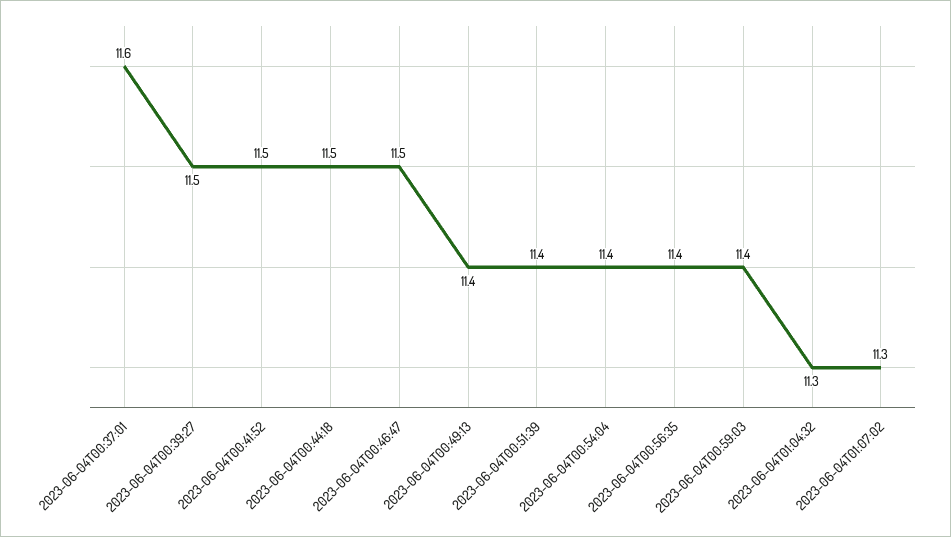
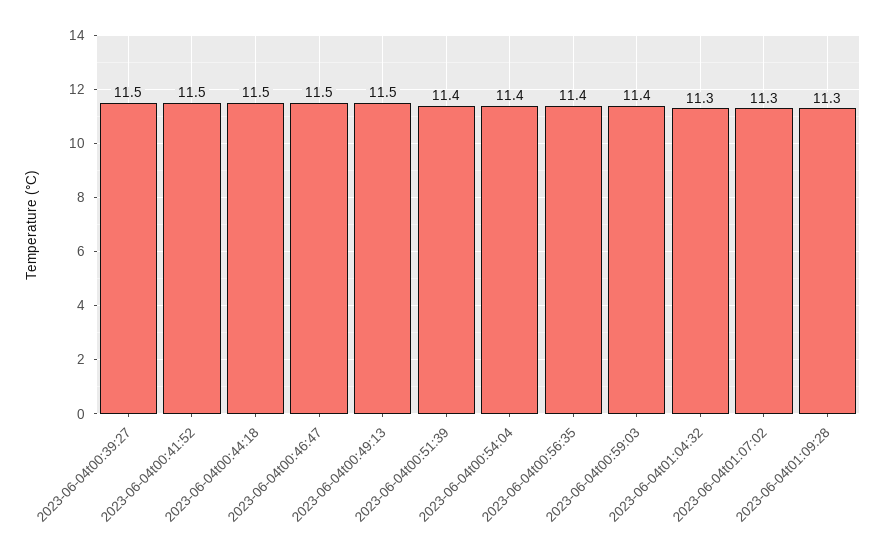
2023-06-04T00:37:01: 11.6 -> none
2023-06-04T00:49:13: 11.4 -> 11.5
2023-06-04t01:09:28: none -> 11.3

